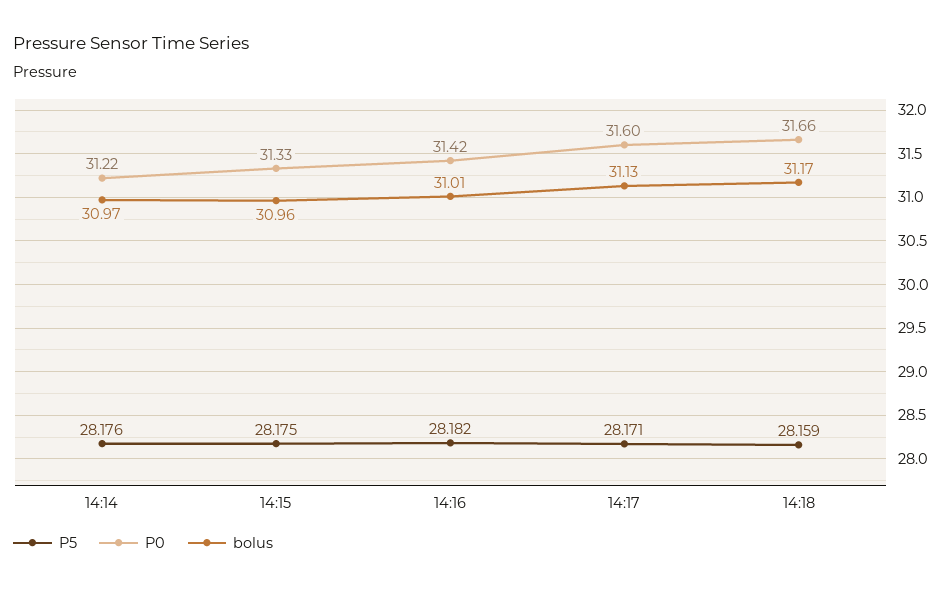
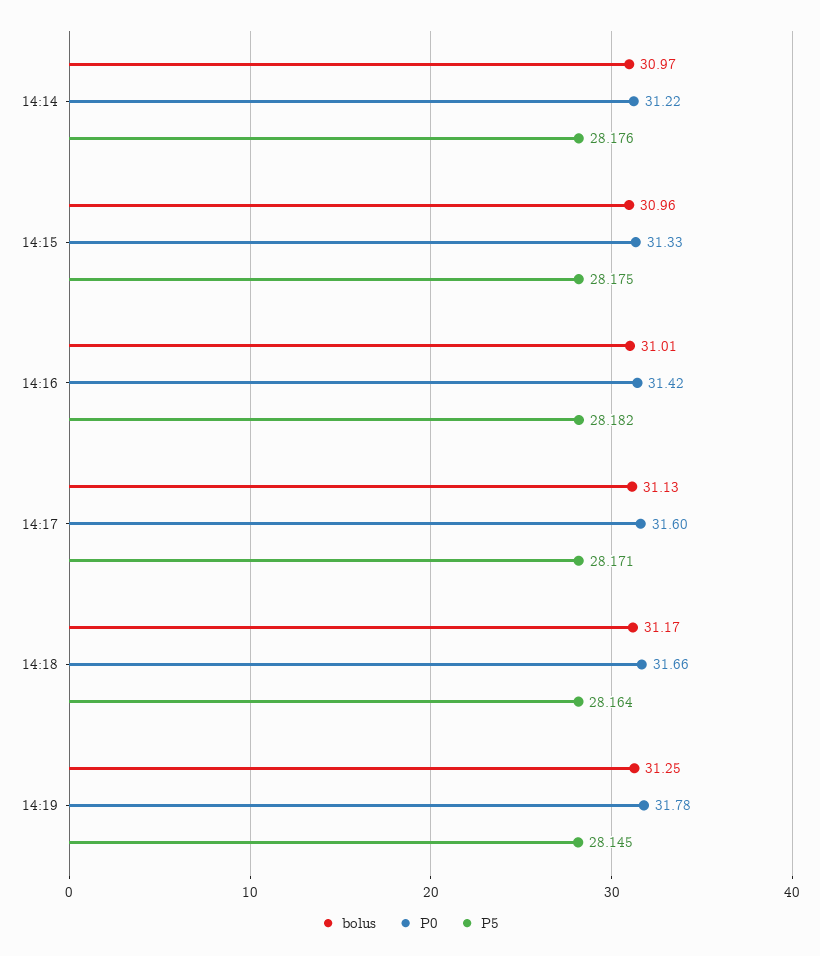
P5, 14:18: 28.159 -> 28.164
bolus, 14:19: none -> 31.25
P0, 14:19: none -> 31.78
P5, 14:19: none -> 28.145

